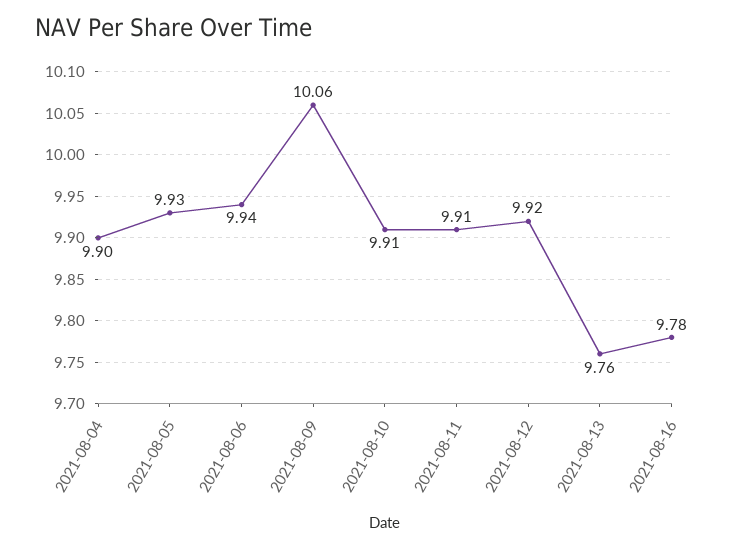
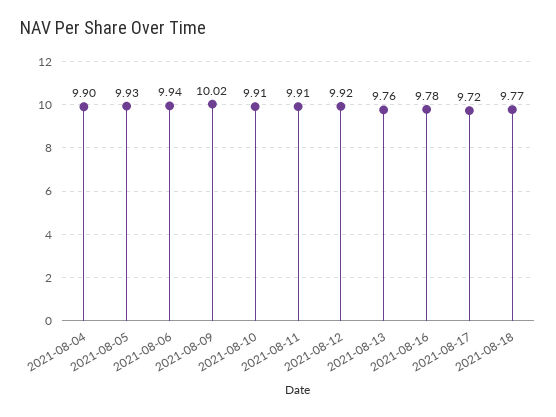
2021-08-09: 10.06 -> 10.02
2021-08-17: none -> 9.72
2021-08-18: none -> 9.77

